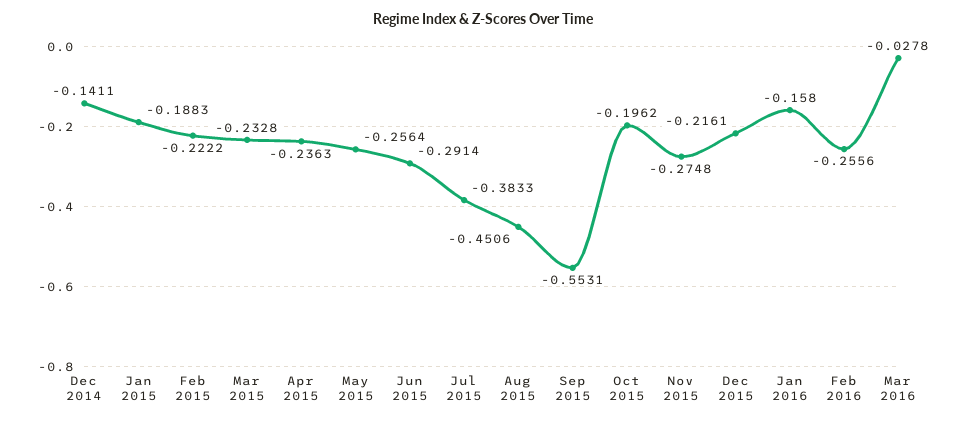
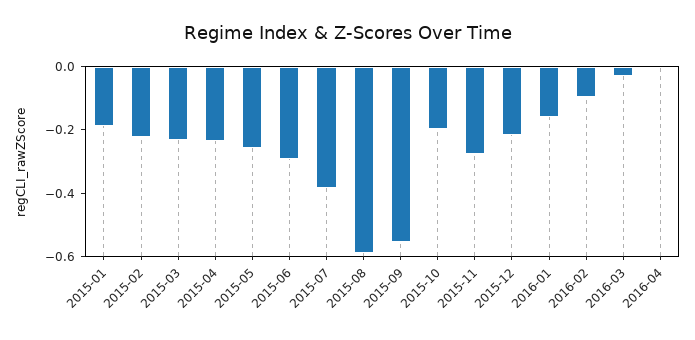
Dec 2014: -0.1411 -> none
Aug 2015: -0.4506 -> -0.6
Feb 2016: -0.2556 -> -0.1
2016-04: none -> 0

